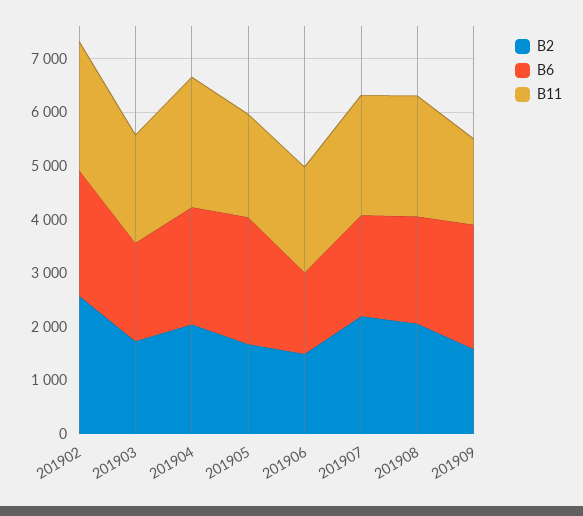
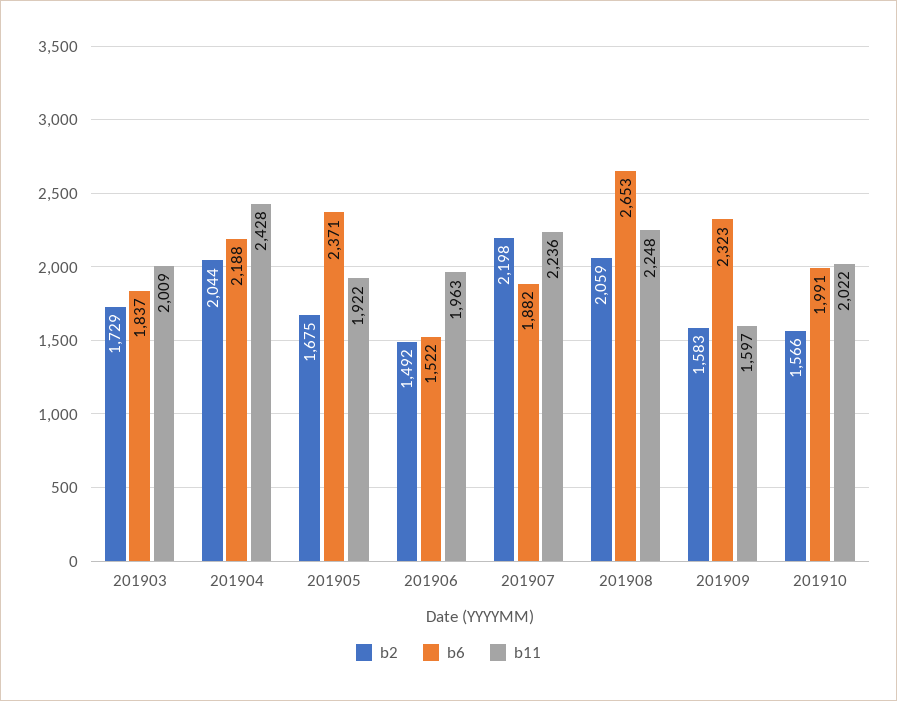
B2, 201902: 2600 -> none
B6, 201902: 2400 -> none
B11, 201902: 2400 -> none
B6, 201908: 2000 -> 2653
B2, 201910: none -> 1566
B6, 201910: none -> 1991
B11, 201910: none -> 2022

